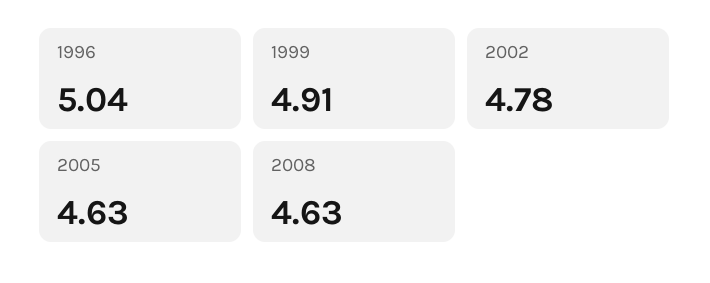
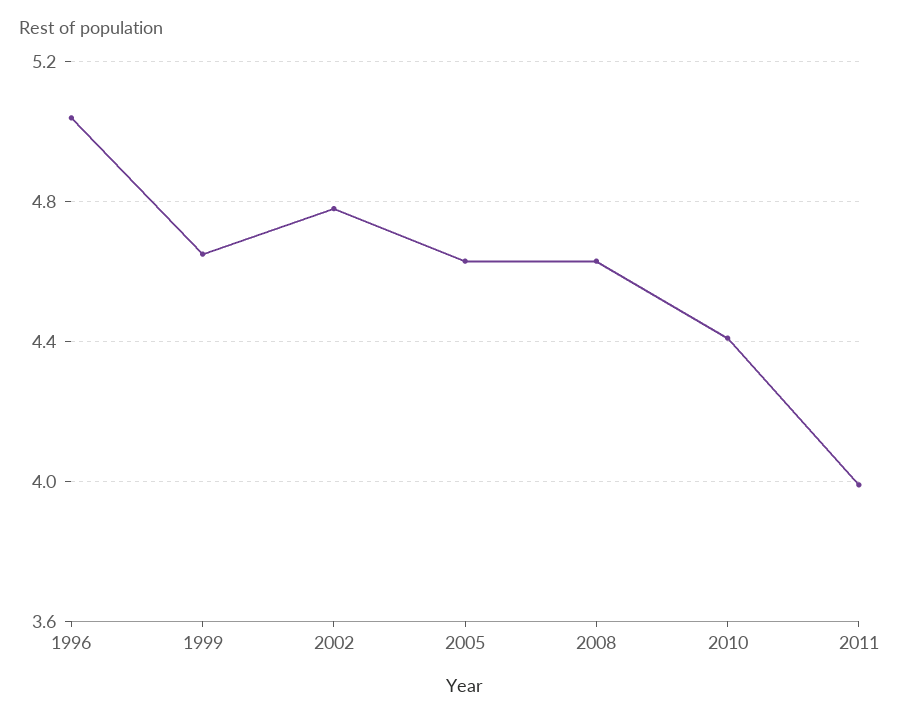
1999: 4.91 -> 4.65
2010: none -> 4.4
2011: none -> 4

